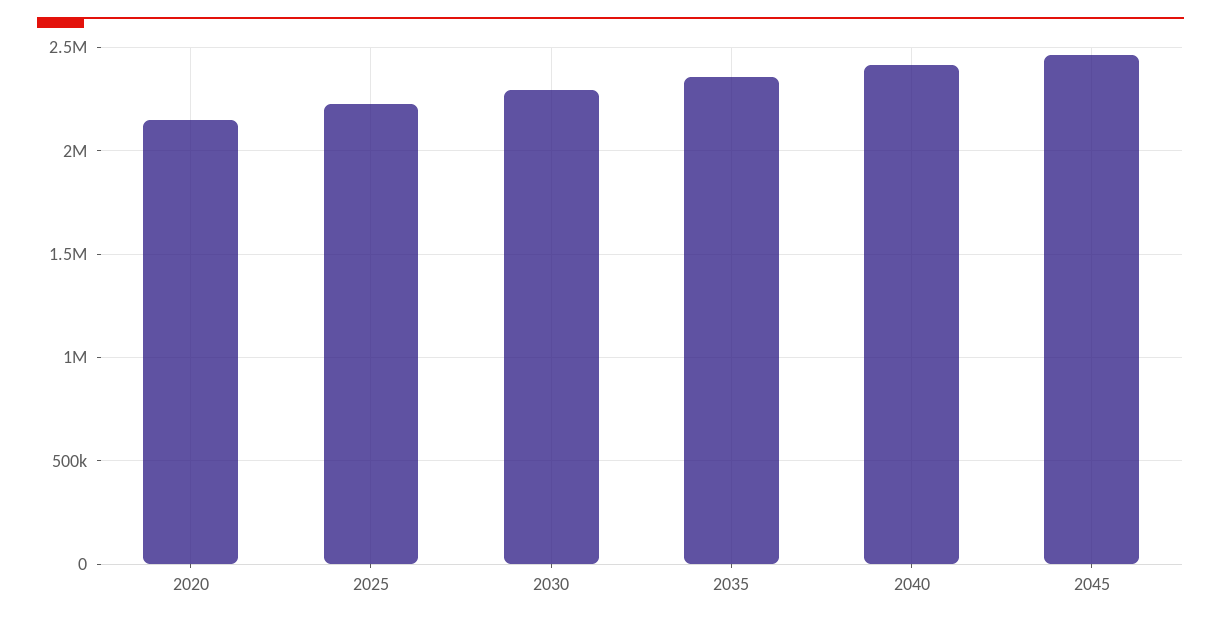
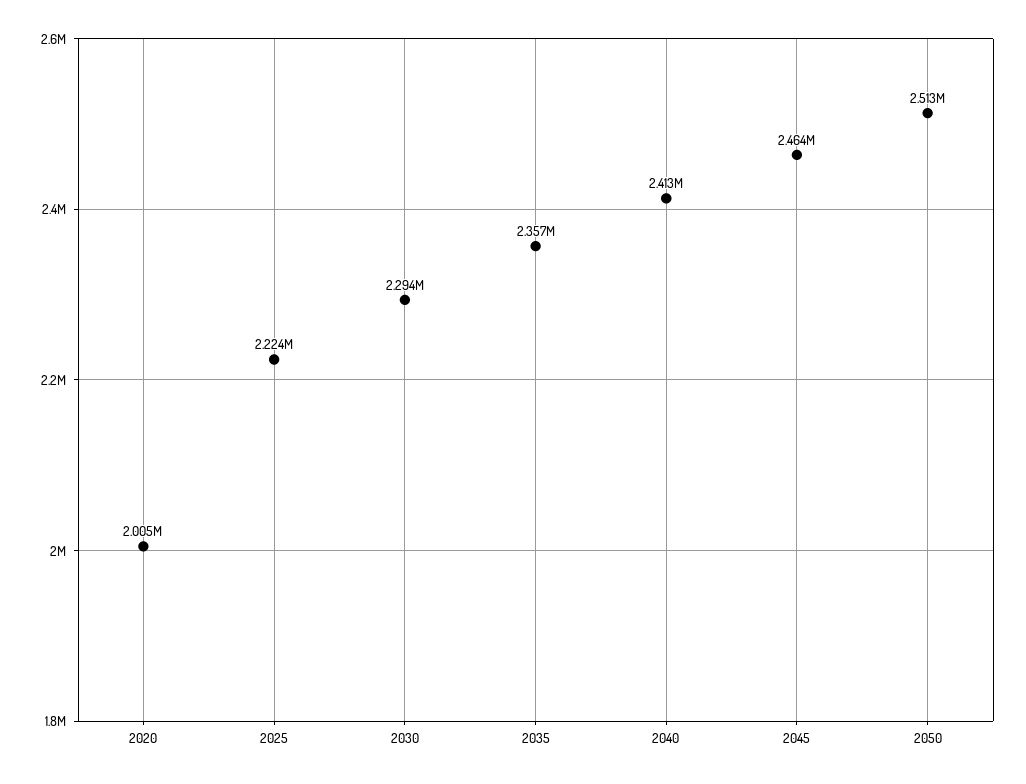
2020: 2150000 -> 2005000
2050: none -> 2513000

